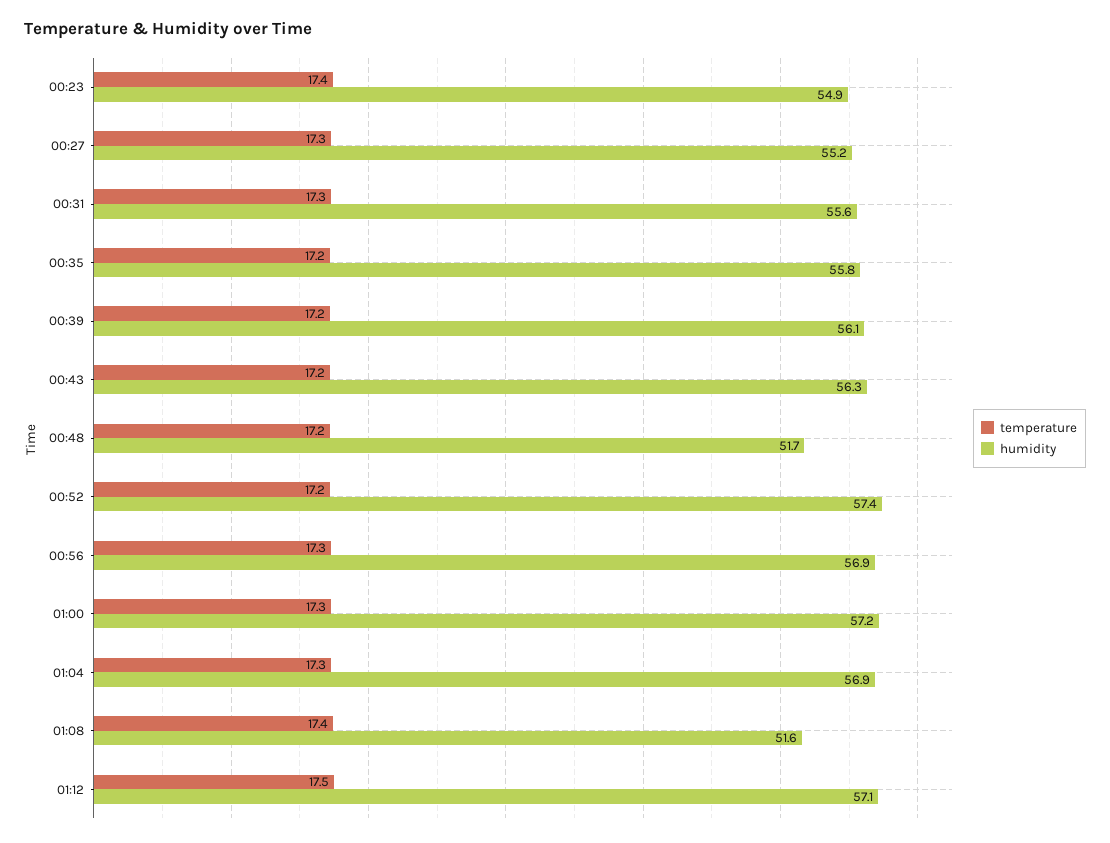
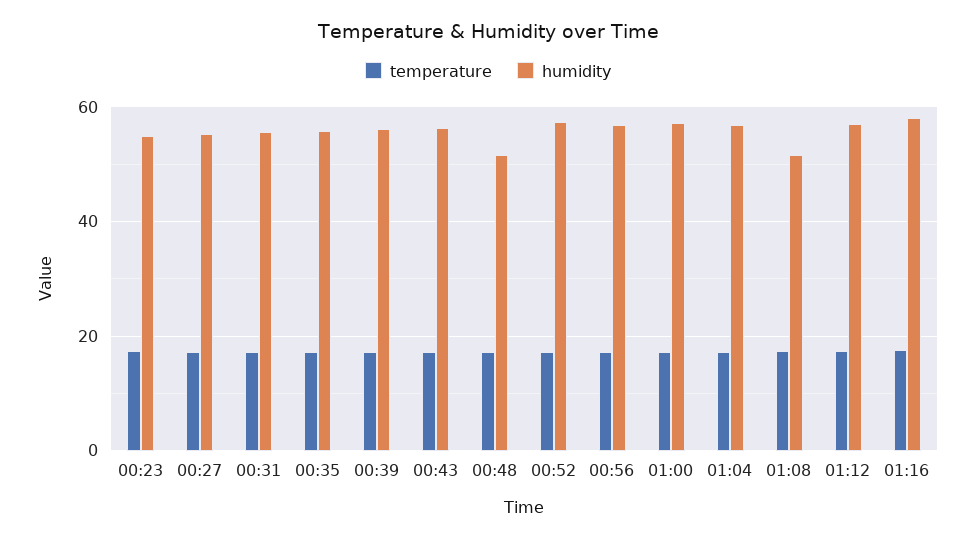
temperature, 01:16: none -> 18
humidity, 01:16: none -> 58

